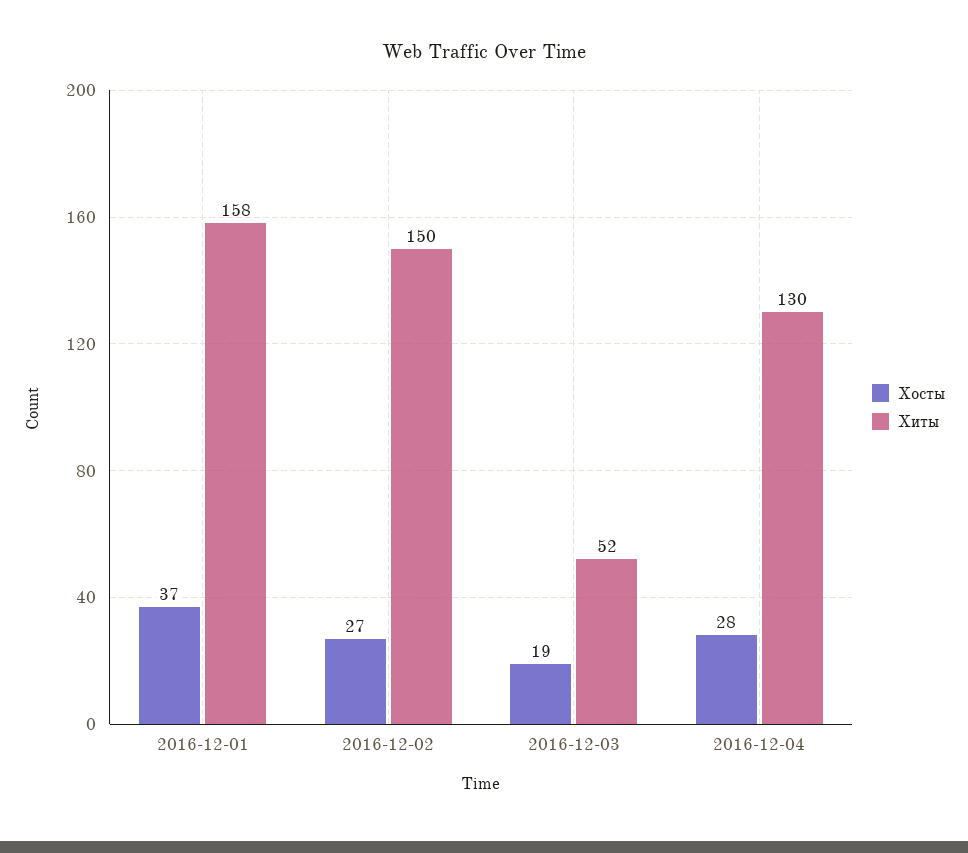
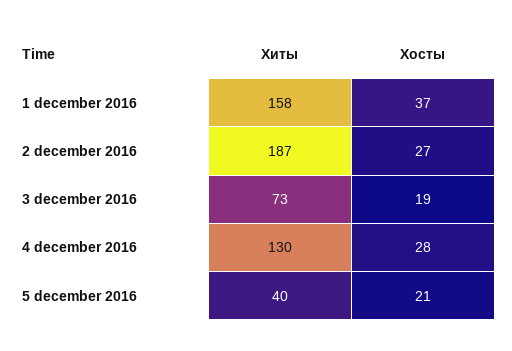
Хиты, 2016-12-02: 150 -> 187
Хиты, 2016-12-03: 52 -> 73
Хиты, 5 december 2016: none -> 40
Хосты, 5 december 2016: none -> 21

